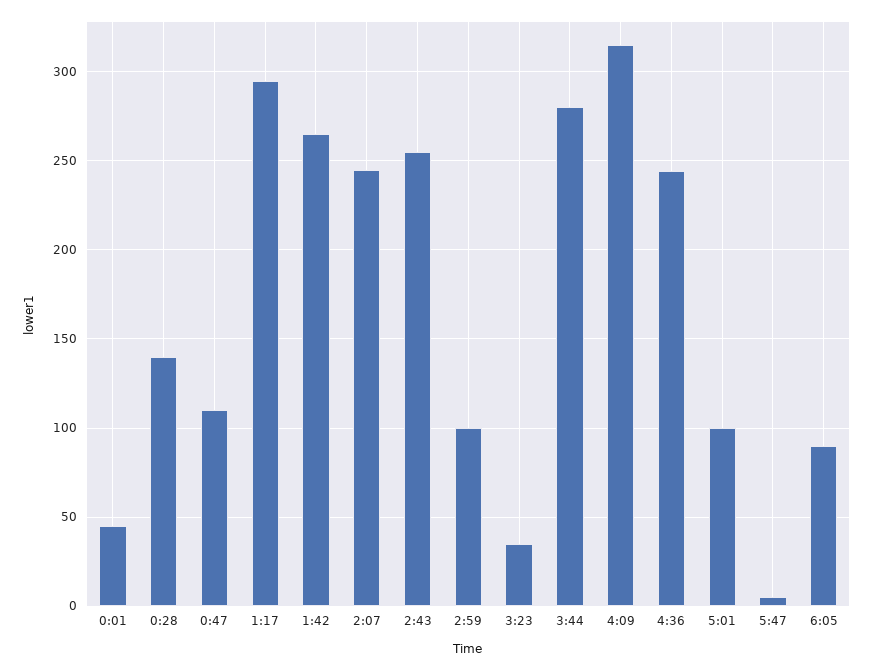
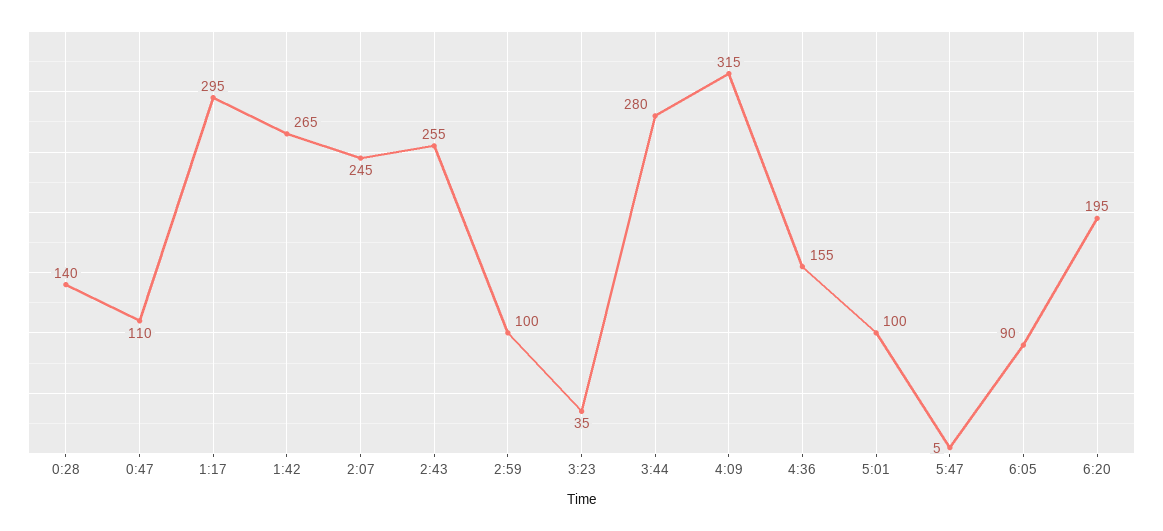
0:01: 45 -> none
4:36: 245 -> 155
6:20: none -> 195

